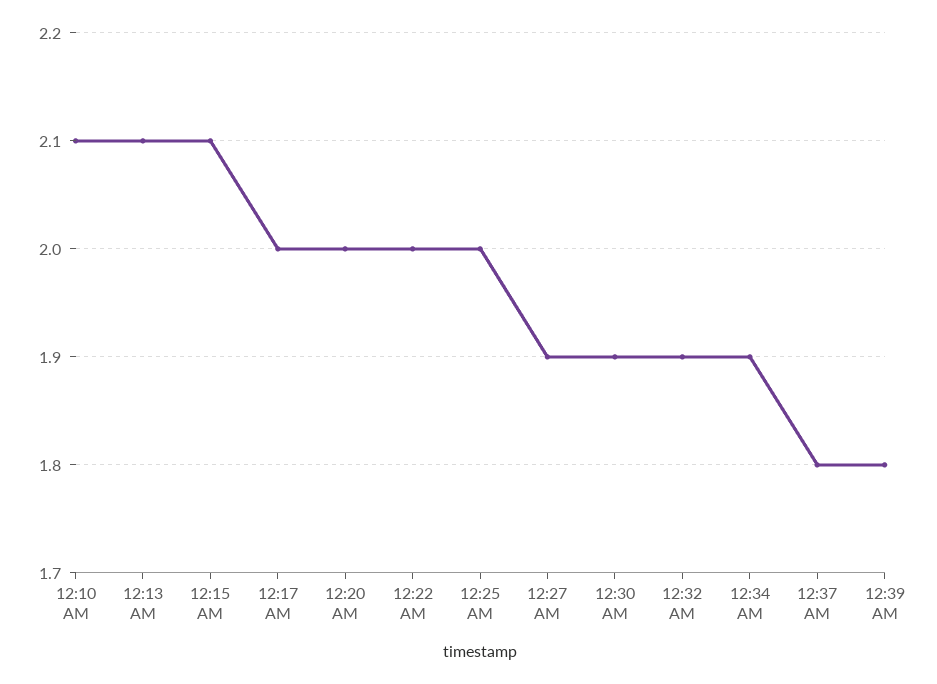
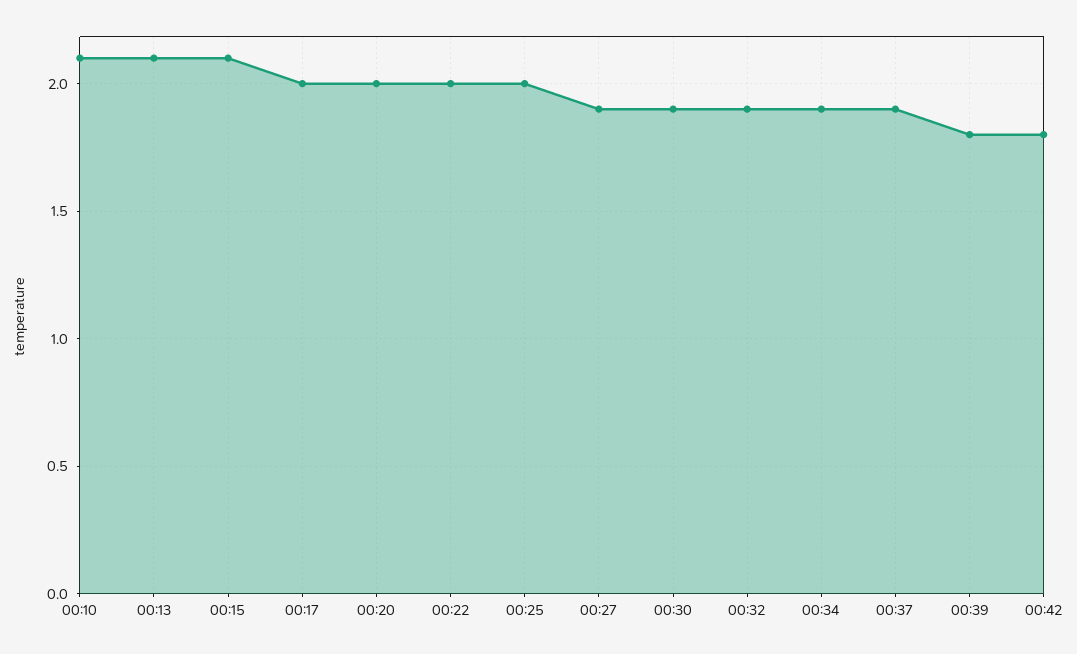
12:37 AM: 1.8 -> 1.9
00:42: none -> 1.8

